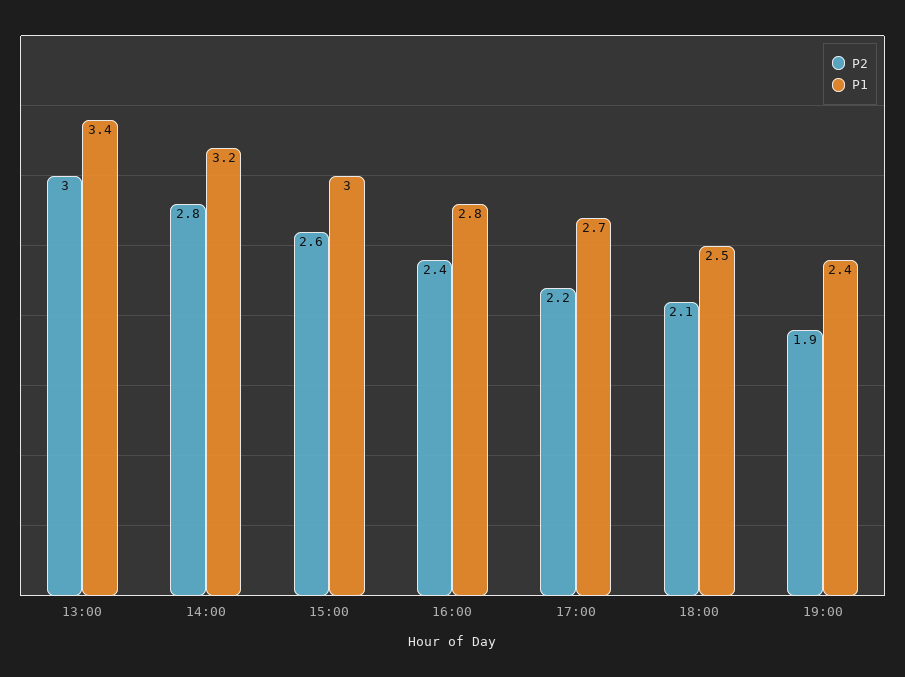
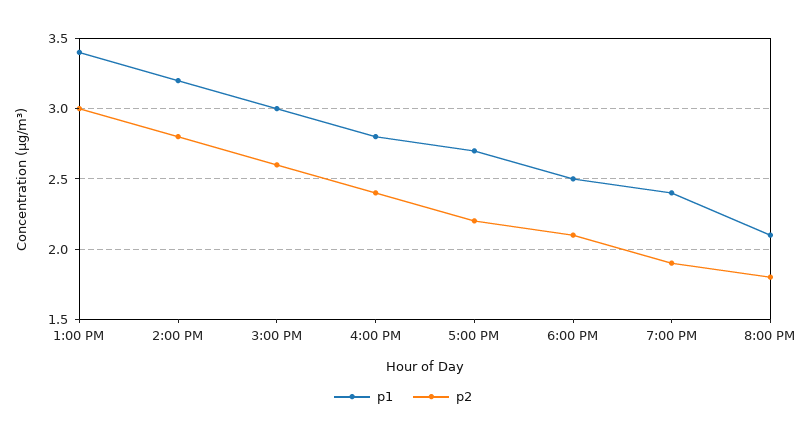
P1, 8:00 PM: none -> 2.1
P2, 8:00 PM: none -> 1.8

